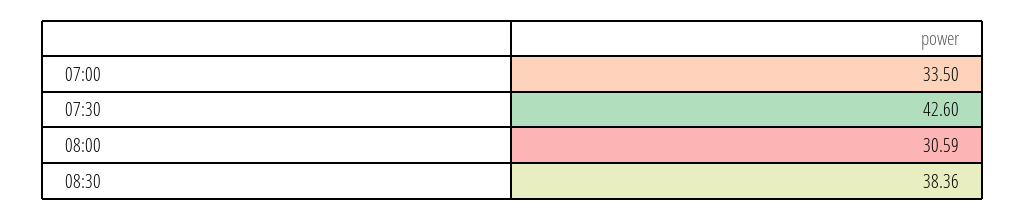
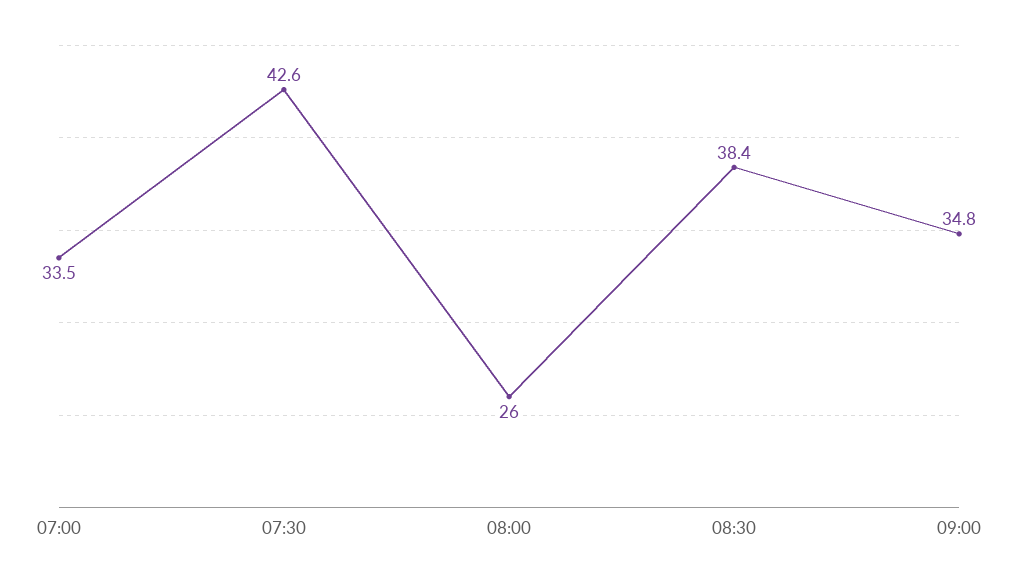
08:00: 30.59 -> 26
09:00: none -> 34.8

